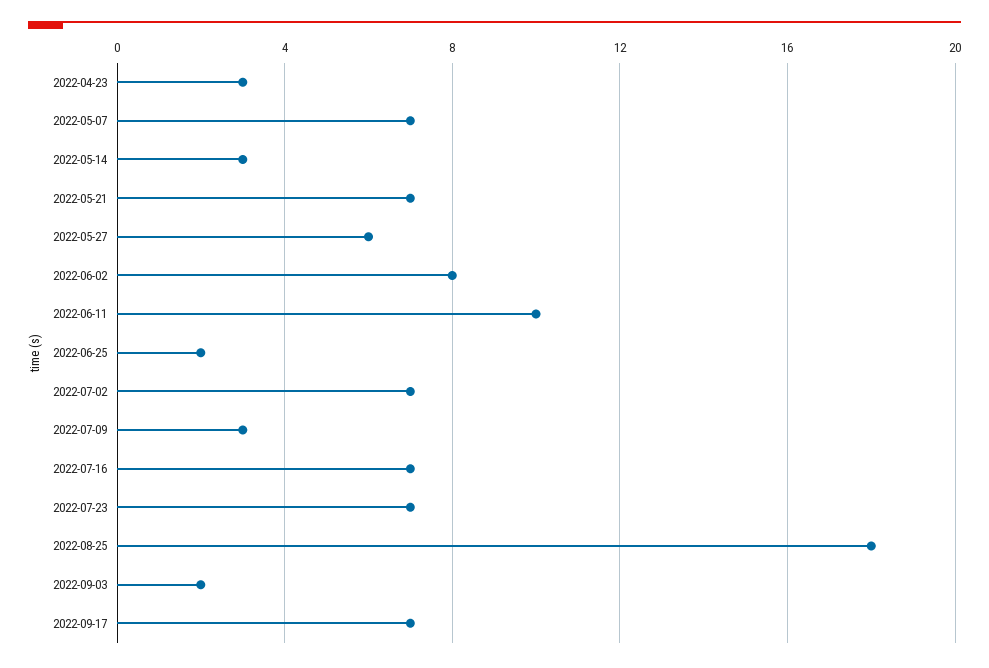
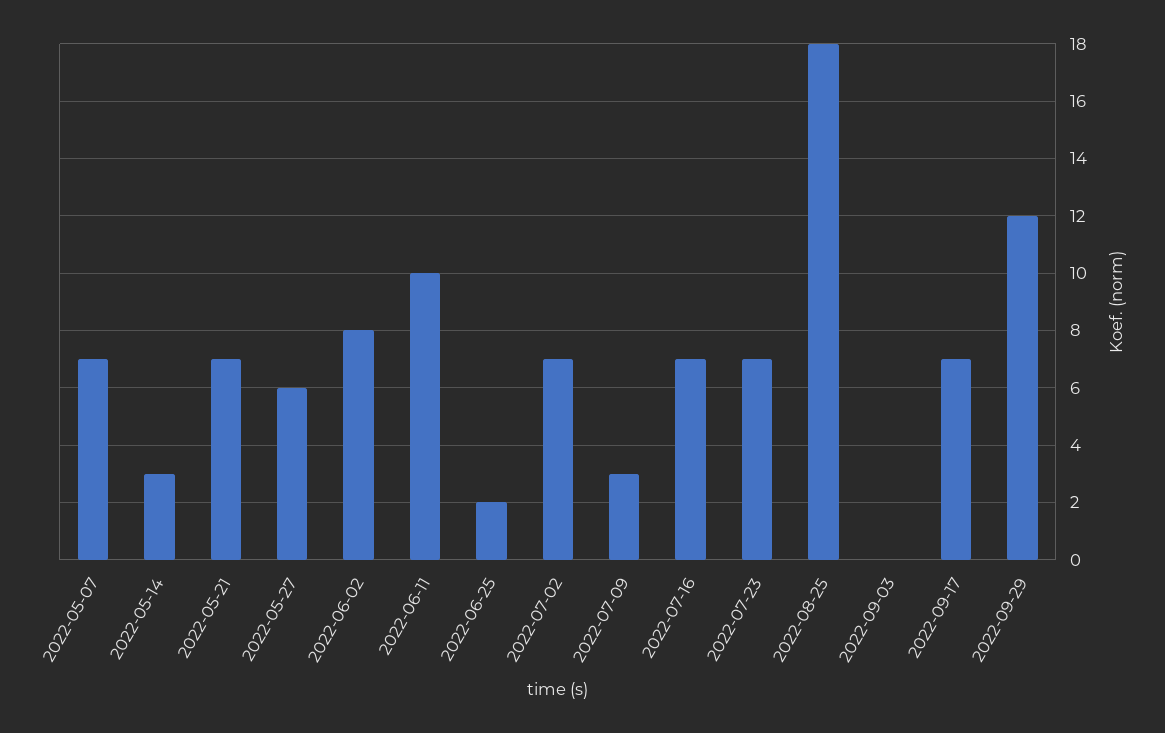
2022-04-23: 3 -> none
2022-09-03: 2 -> 0
2022-09-29: none -> 12

